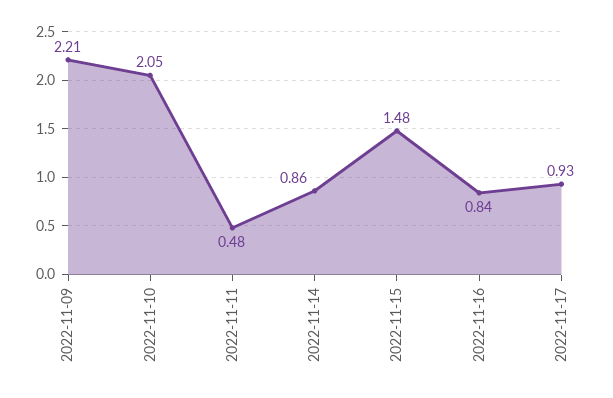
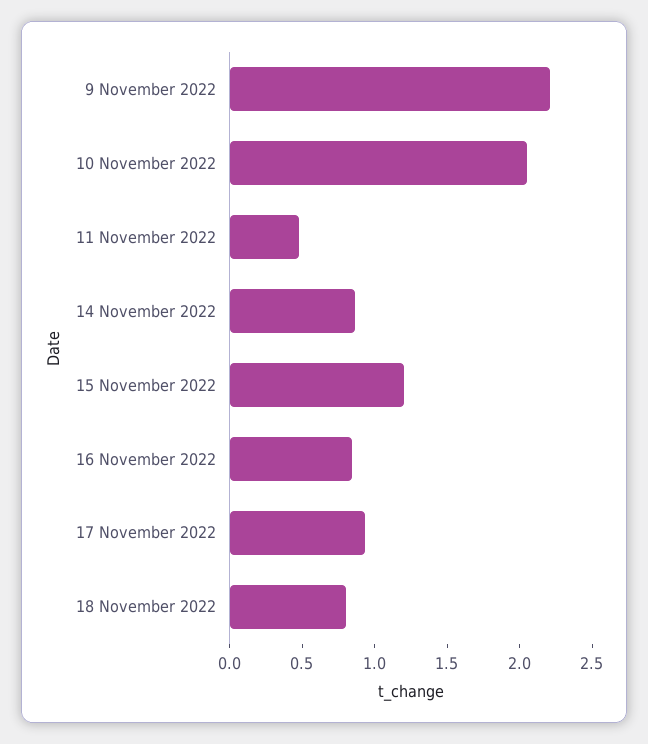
2022-11-15: 1.48 -> 1.2
18 November 2022: none -> 0.8

